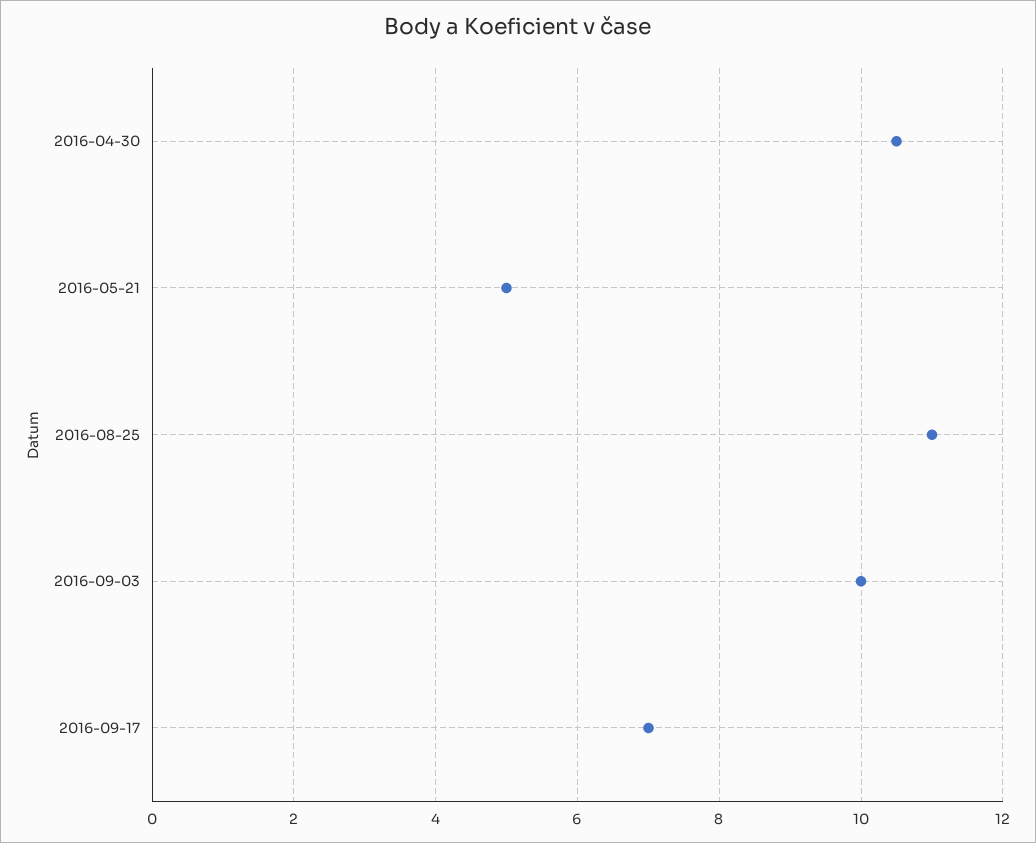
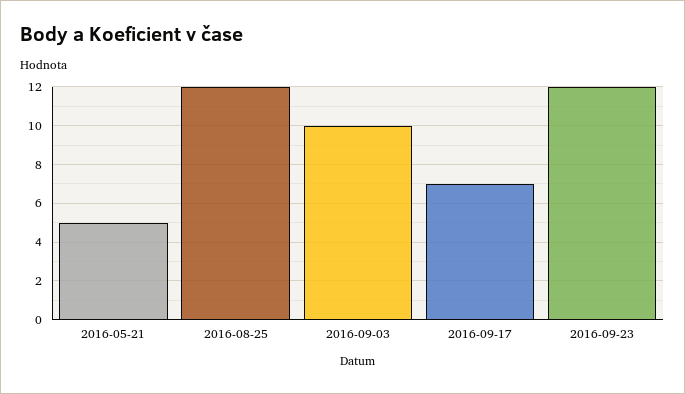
2016-04-30: 10.5 -> none
2016-08-25: 11 -> 12
2016-09-23: none -> 12

